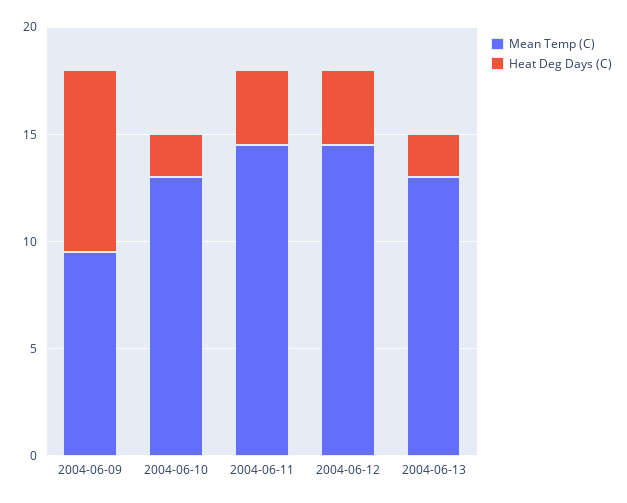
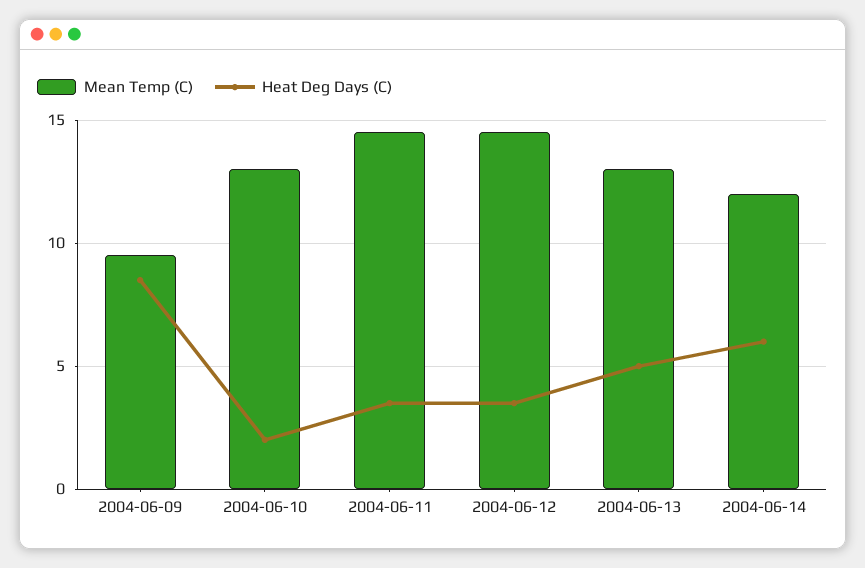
Heat Deg Days (C), 2004-06-13: 2 -> 5
Mean Temp (C), 2004-06-14: none -> 12
Heat Deg Days (C), 2004-06-14: none -> 6

